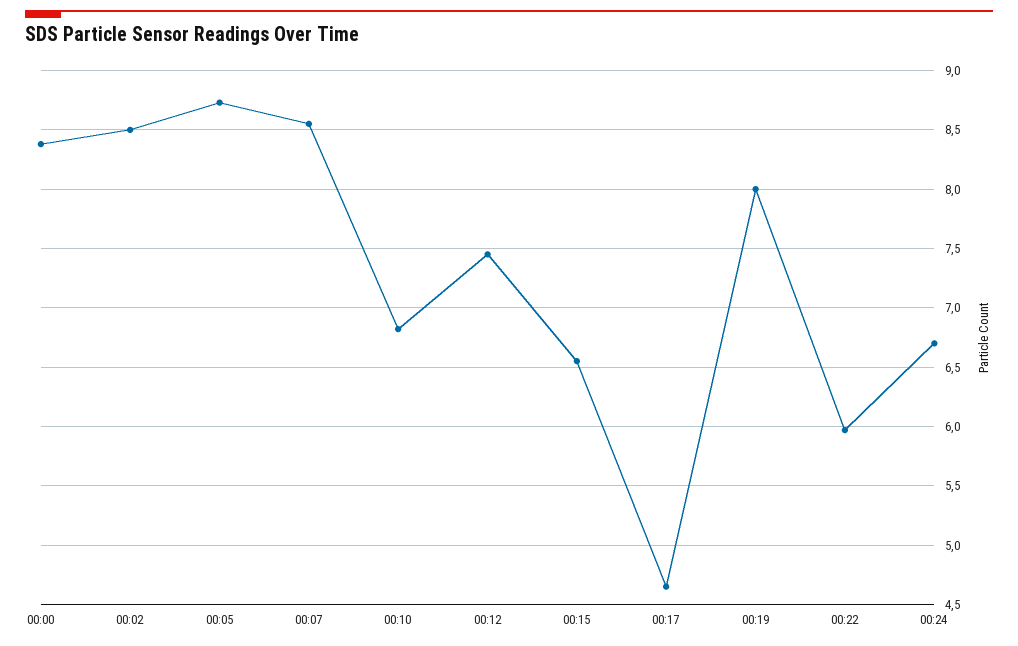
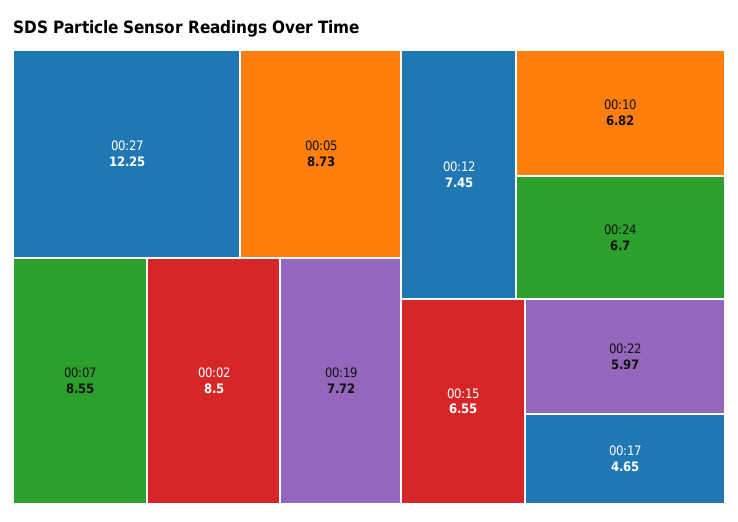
00:00: 8.4 -> none
00:19: 8 -> 7.72
00:27: none -> 12.25

